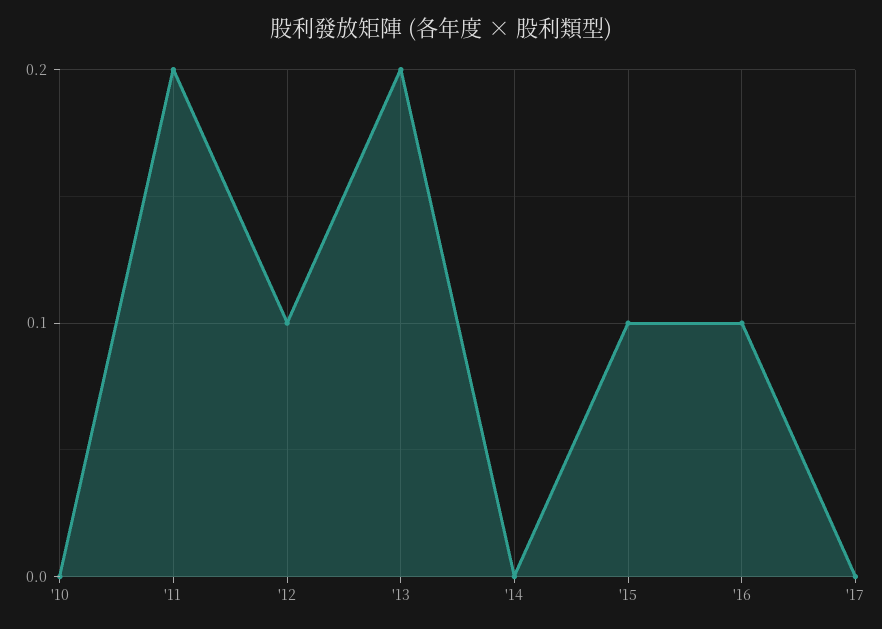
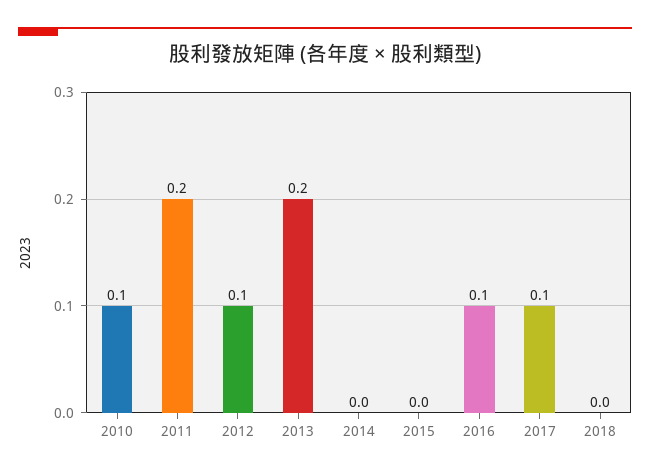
'10: 0 -> 0.1
'15: 0.1 -> 0
'17: 0 -> 0.1
2018: none -> 0

